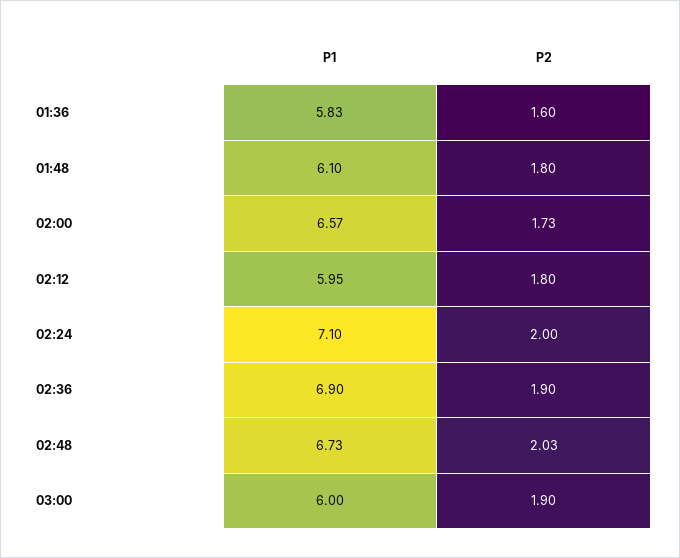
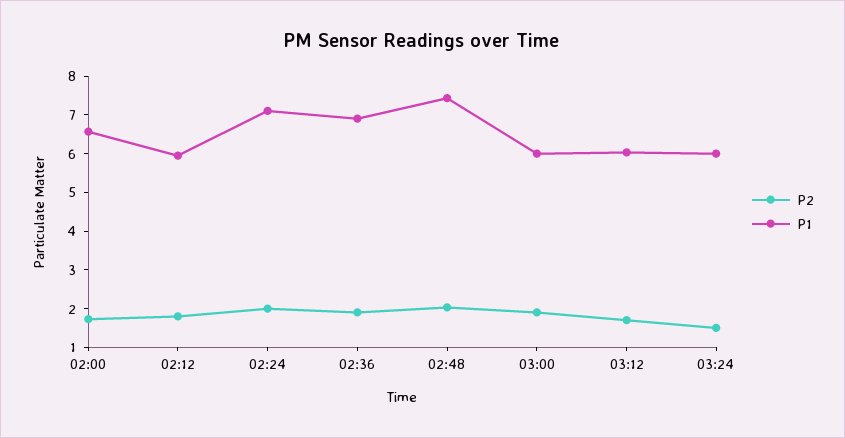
P1, 01:36: 5.83 -> none
P2, 01:36: 1.6 -> none
P1, 01:48: 6.1 -> none
P2, 01:48: 1.8 -> none
P1, 02:48: 6.73 -> 7.5
P2, 03:12: none -> 1.75
P1, 03:12: none -> 6
P2, 03:24: none -> 1.5
P1, 03:24: none -> 6

